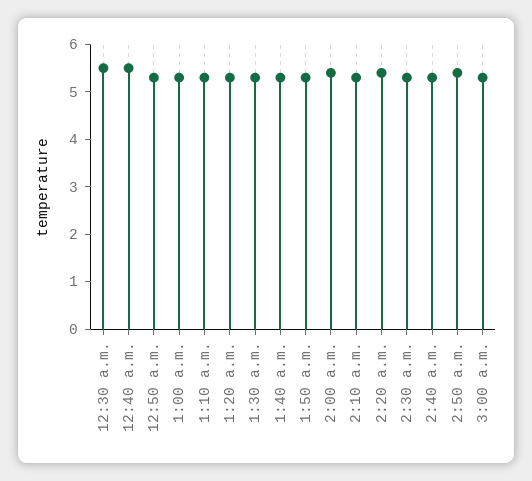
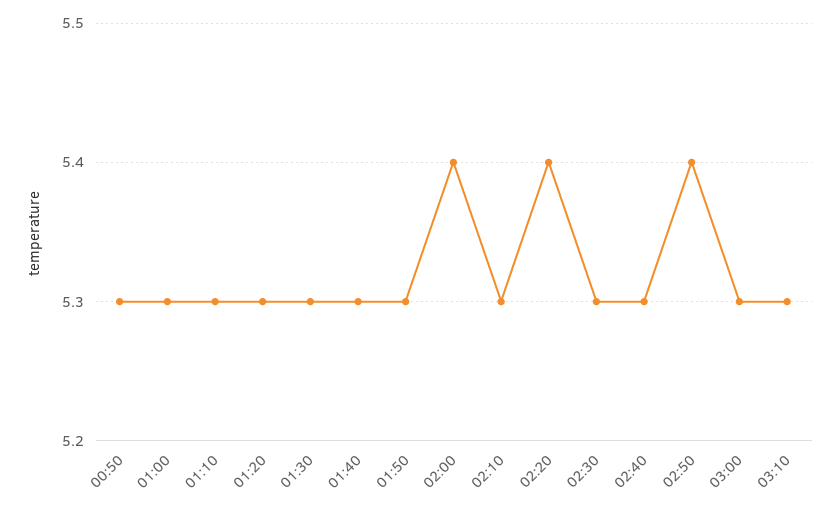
12:30 a.m.: 5.5 -> none
12:40 a.m.: 5.5 -> none
03:10: none -> 5.3

